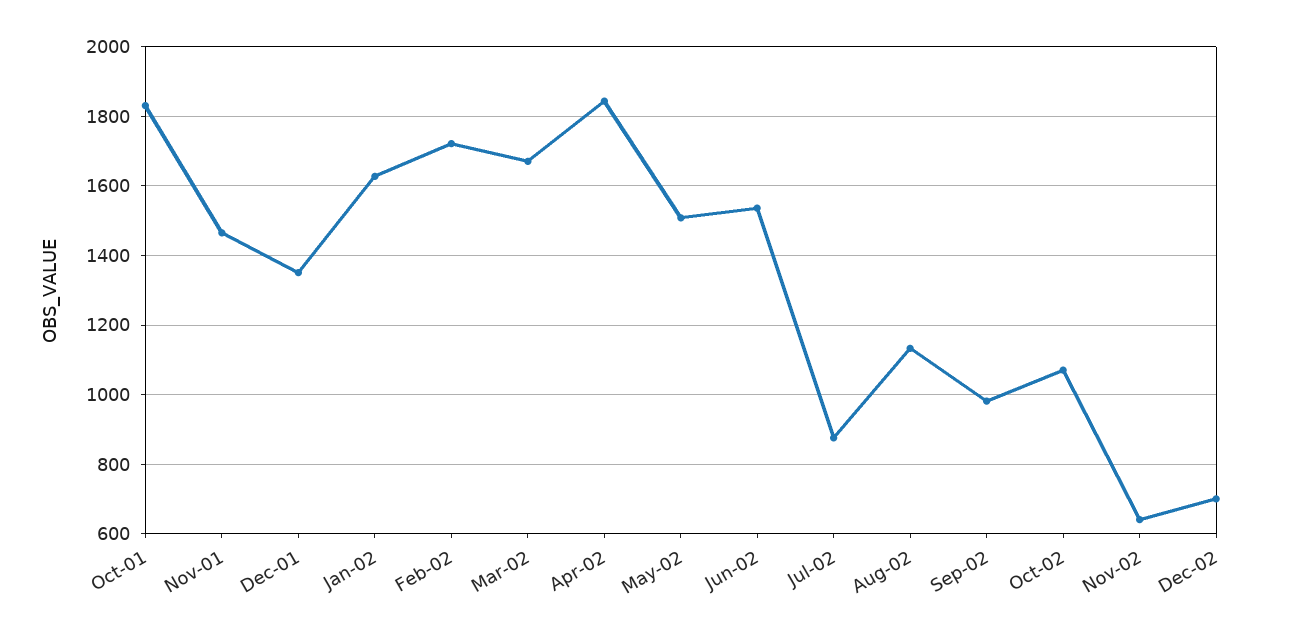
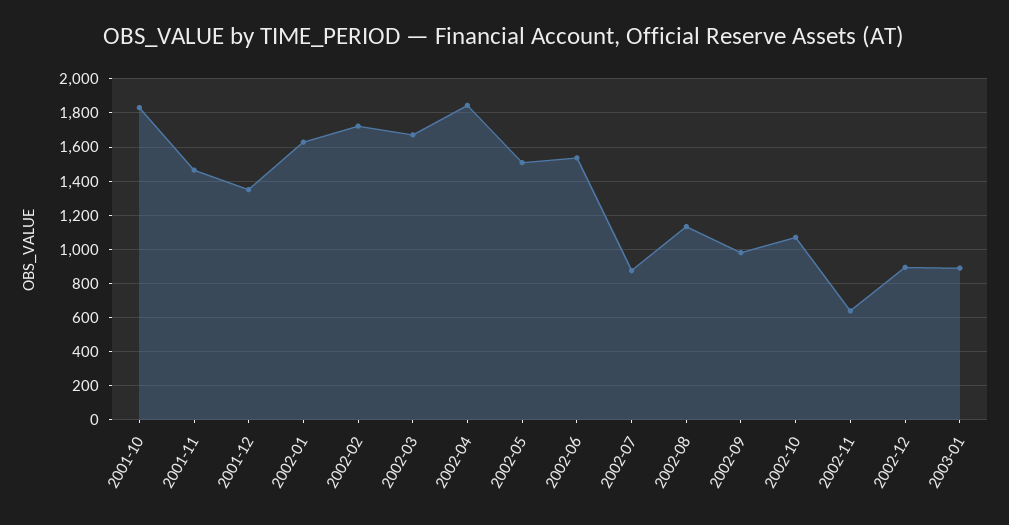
Dec-02: 700 -> 900
2003-01: none -> 900

